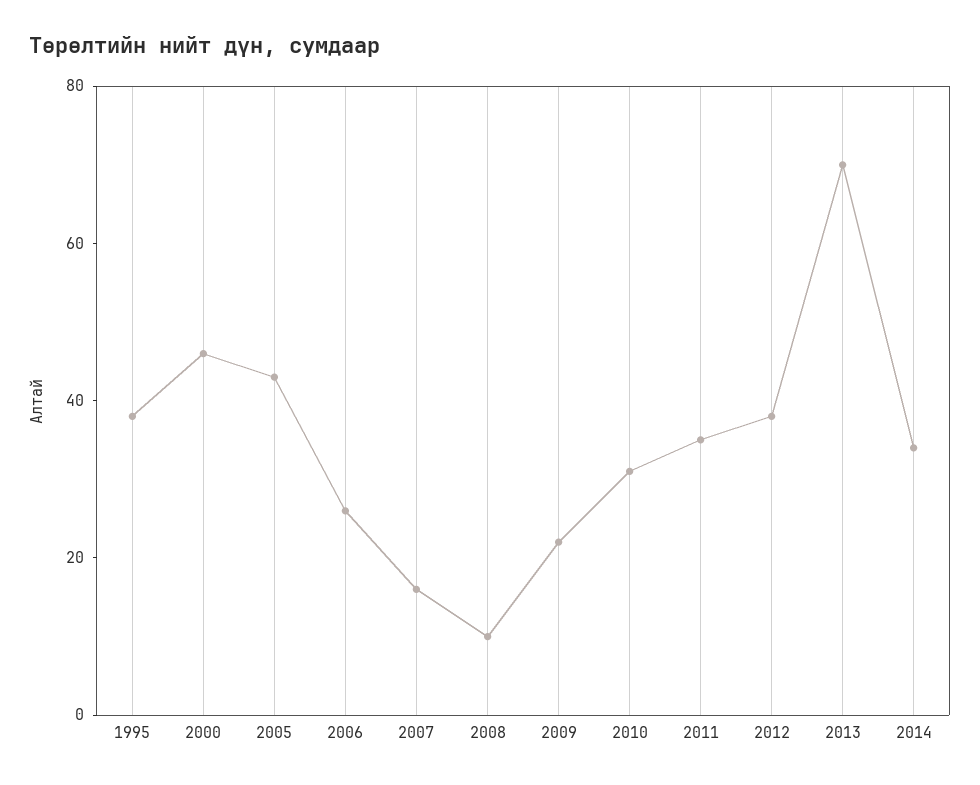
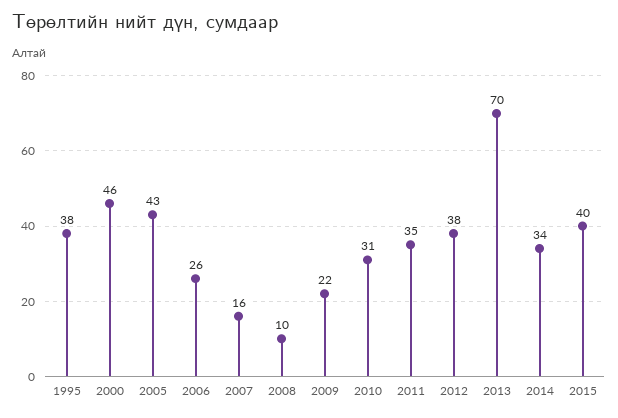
2015: none -> 40

